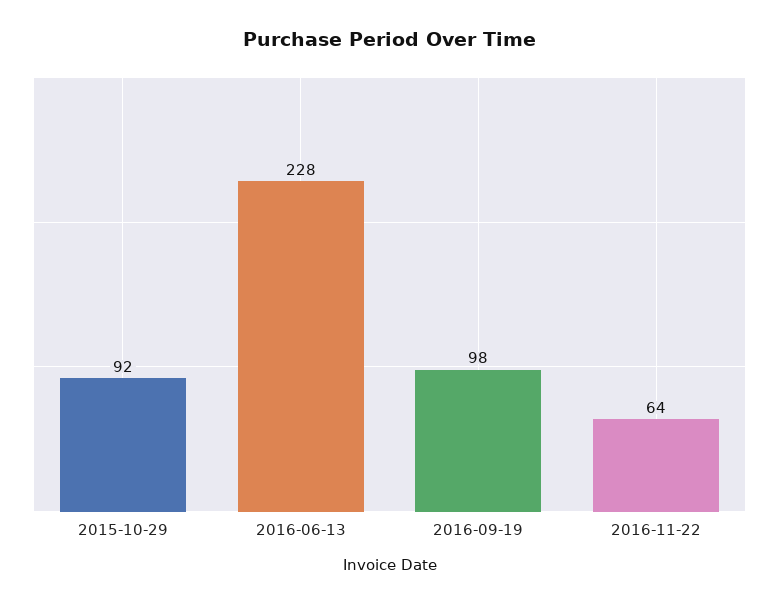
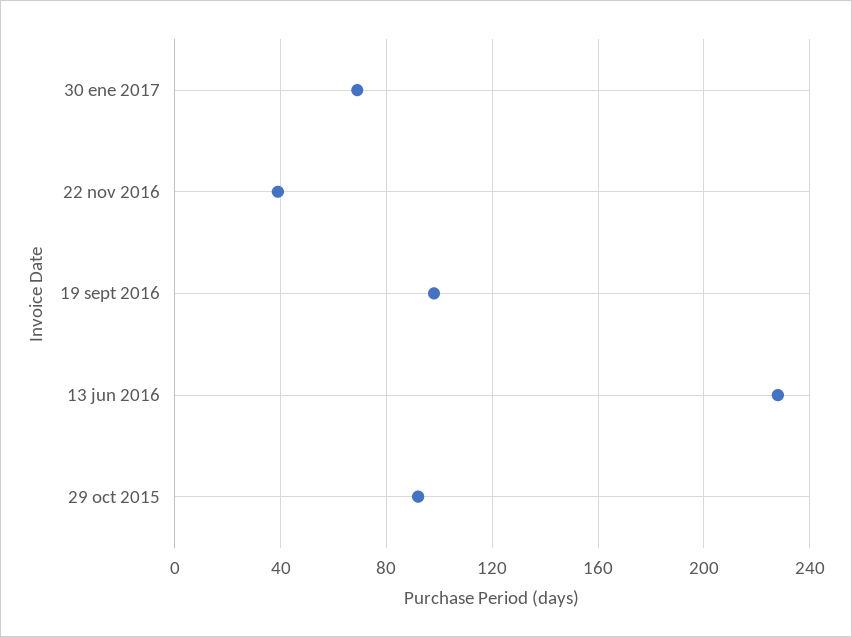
2016-11-22: 64 -> 40
30 ene 2017: none -> 70

